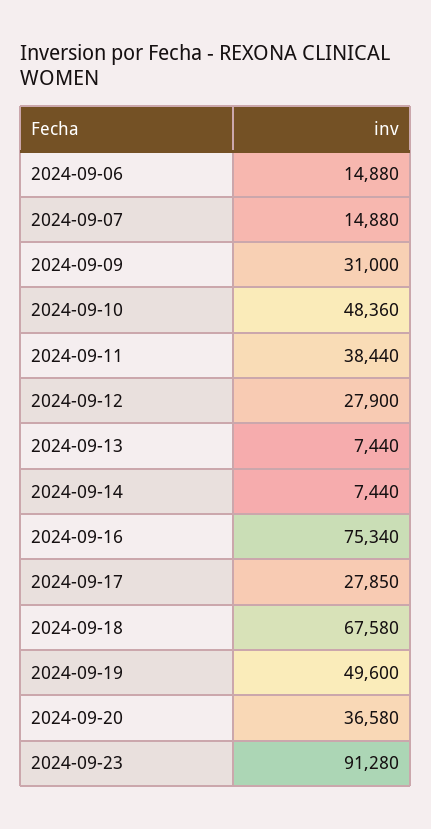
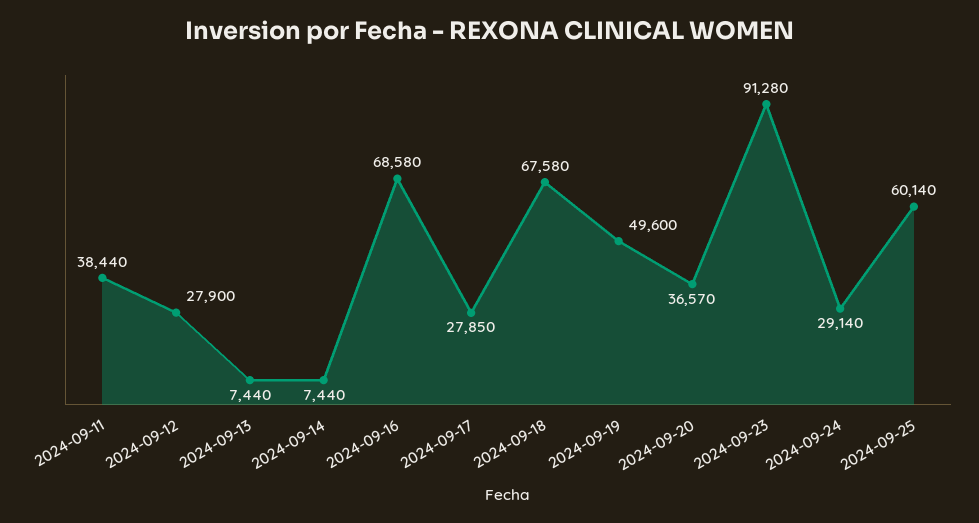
2024-09-06: 14880 -> none
2024-09-07: 14880 -> none
2024-09-09: 31000 -> none
2024-09-10: 48360 -> none
2024-09-16: 75340 -> 68580
2024-09-20: 36580 -> 36570
2024-09-24: none -> 29140
2024-09-25: none -> 60140

